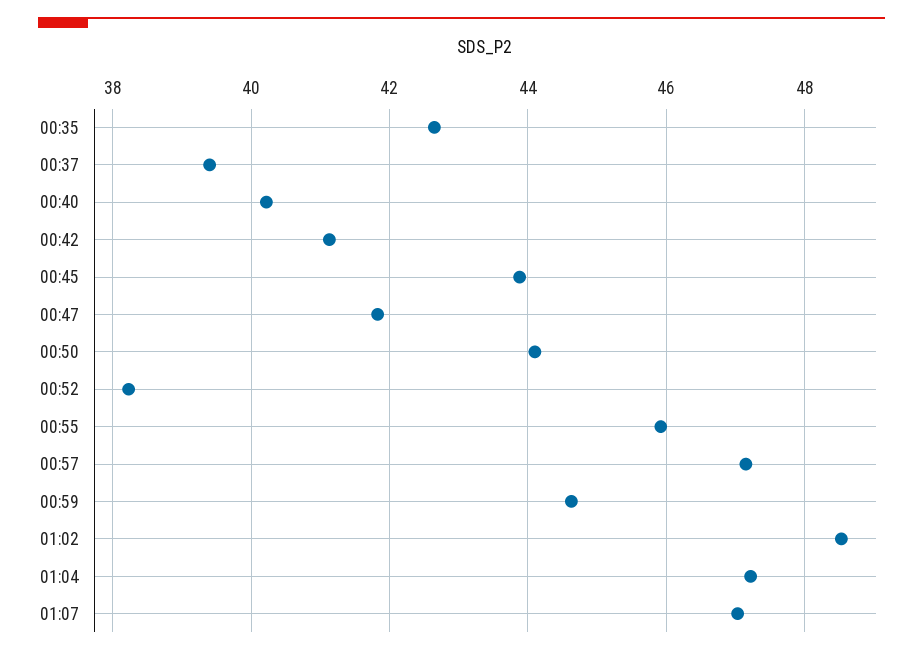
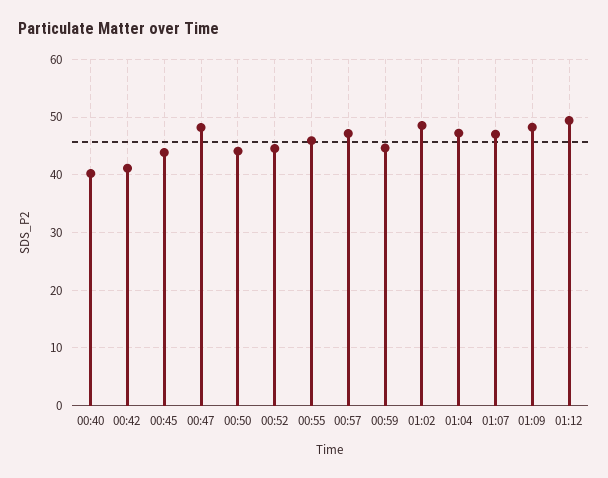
00:35: 42.6 -> none
00:37: 39.4 -> none
00:47: 41.8 -> 48
00:52: 38.2 -> 44
01:09: none -> 48
01:12: none -> 50

